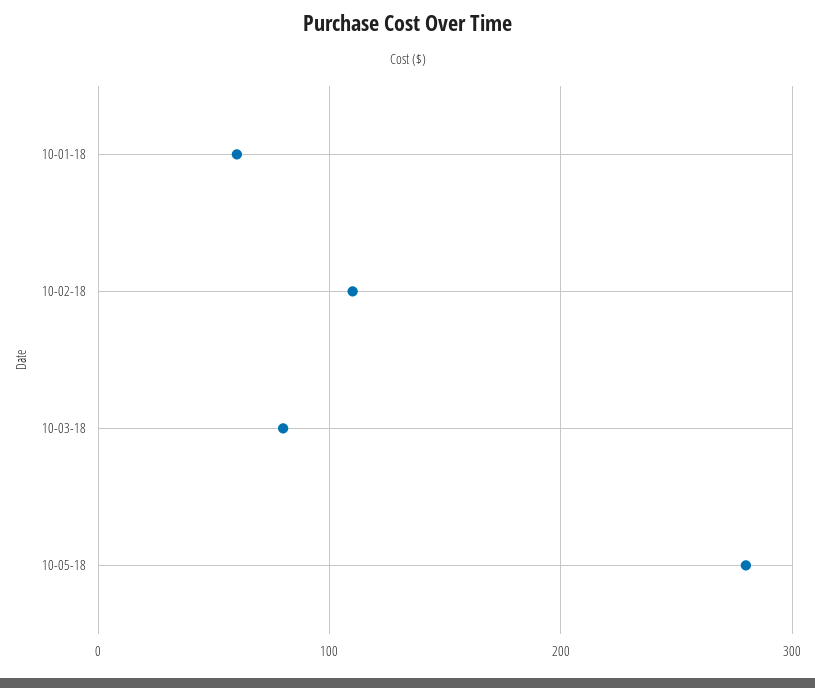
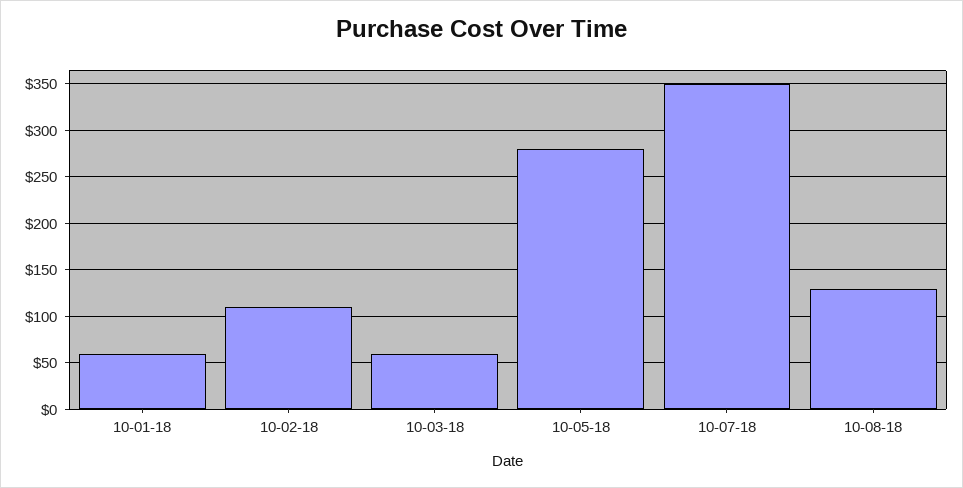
10-03-18: 80 -> 60
10-07-18: none -> 350
10-08-18: none -> 130

